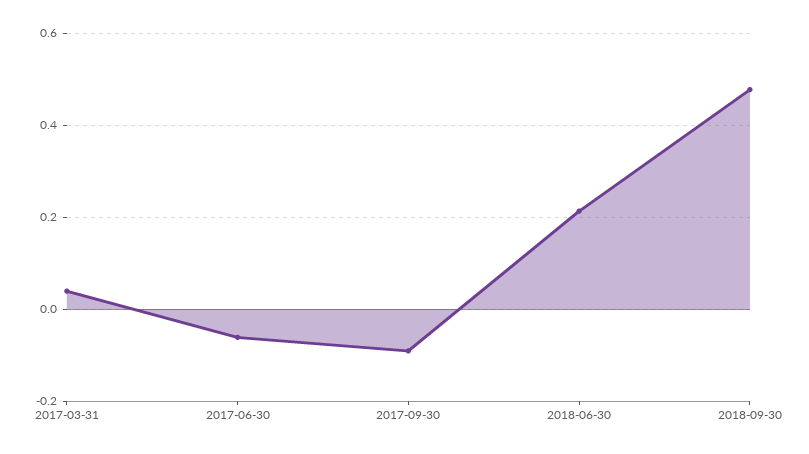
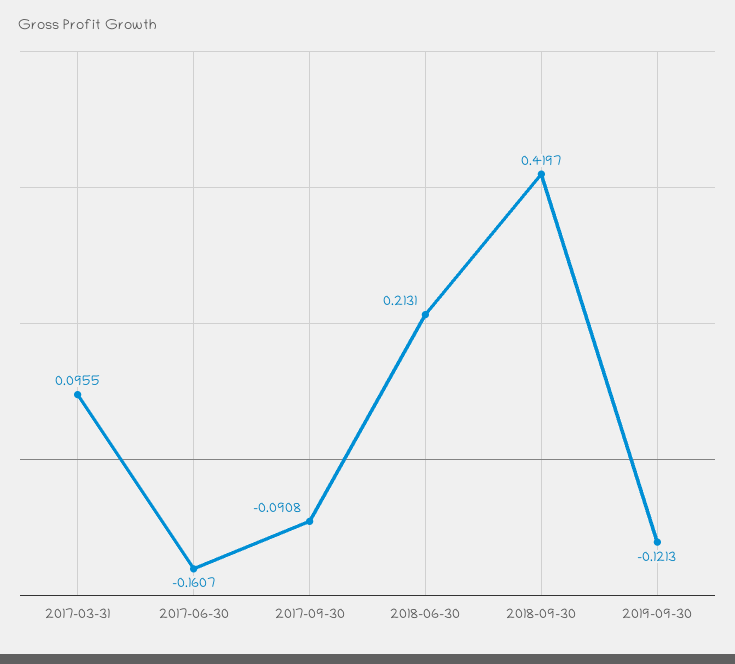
2017-03-31: 0.04 -> 0.0955
2017-06-30: -0.06 -> -0.1607
2018-09-30: 0.48 -> 0.4197
2019-09-30: none -> -0.1213

